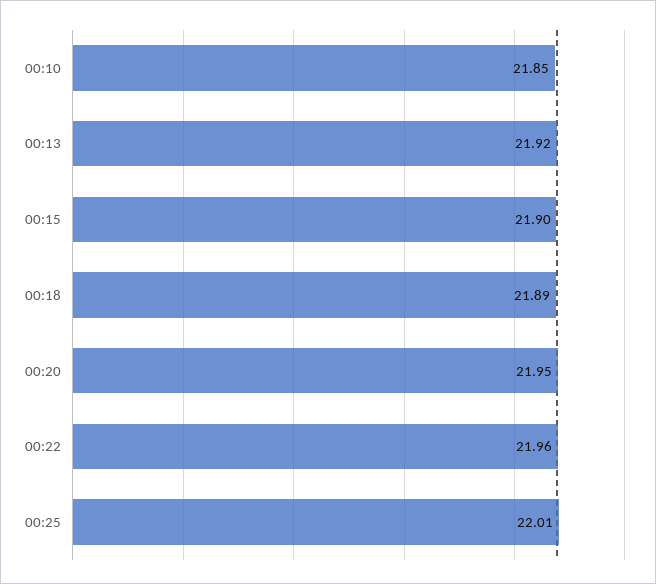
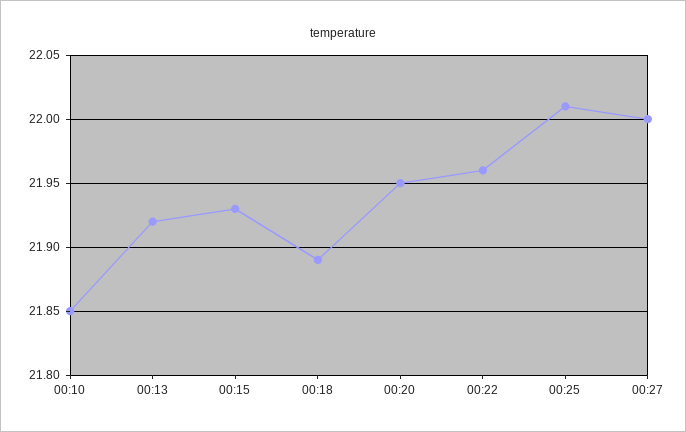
00:15: 21.9 -> 21.93
00:27: none -> 22

